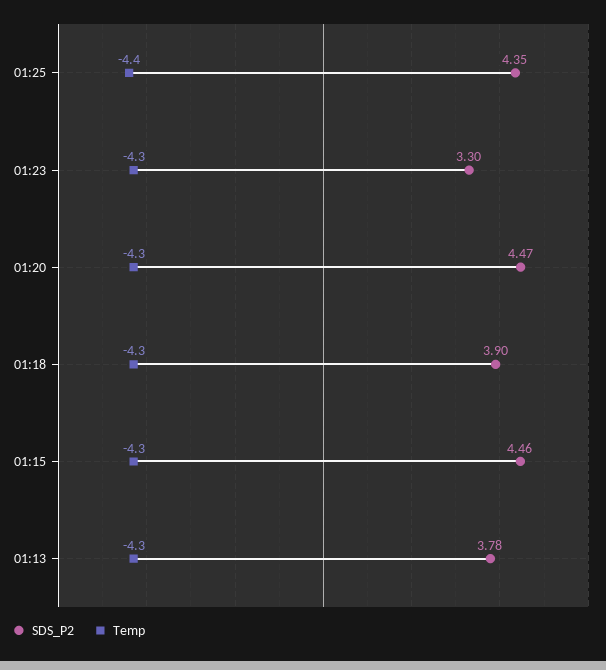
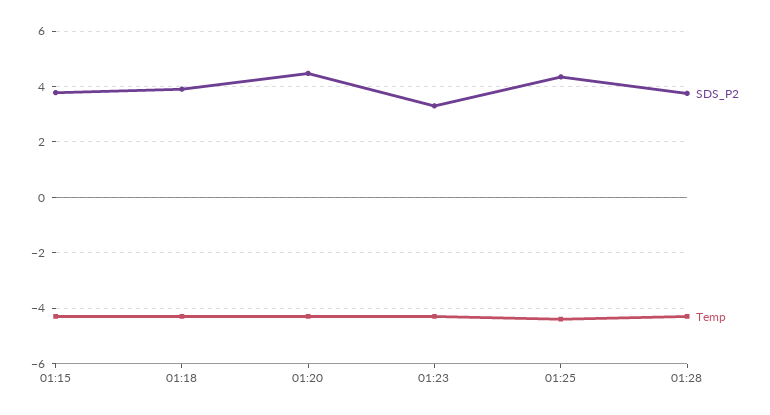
SDS_P2, 01:15: 4.46 -> 3.75
SDS_P2, 01:13: 3.78 -> none
Temp, 01:13: -4.3 -> none
SDS_P2, 01:28: none -> 3.75
Temp, 01:28: none -> -4.25

